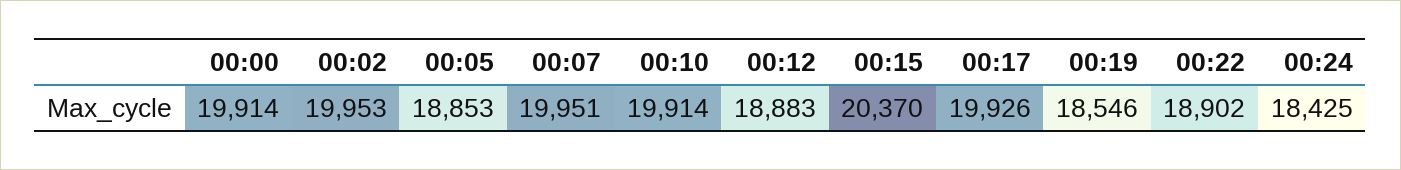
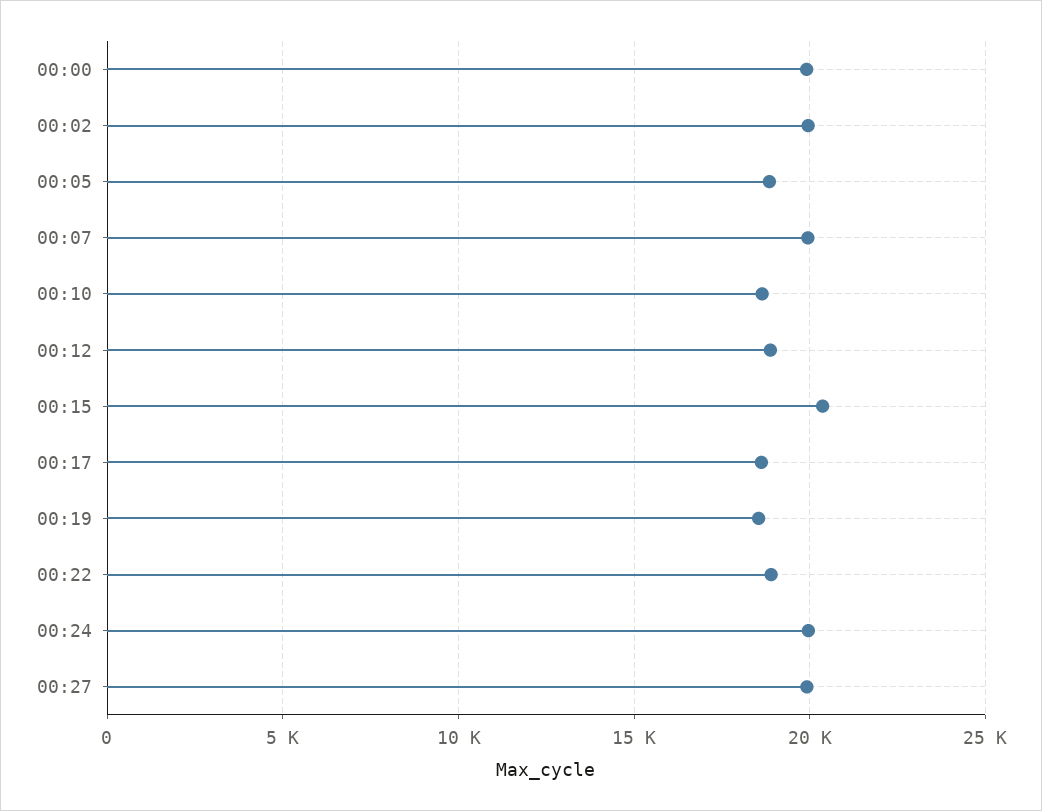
00:10: 19914 -> 18500
00:17: 19926 -> 18500
00:24: 18425 -> 20000
00:27: none -> 20000

